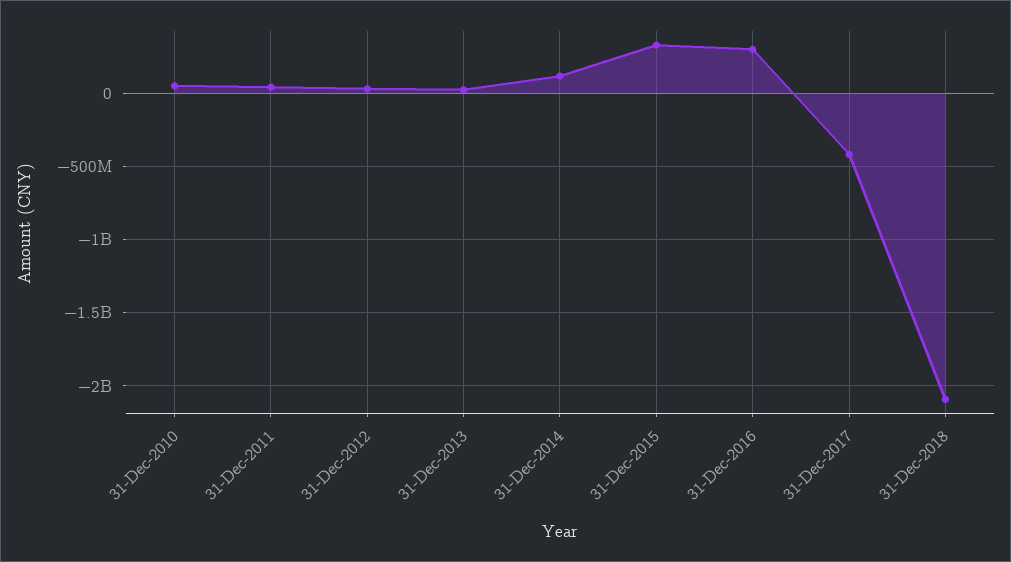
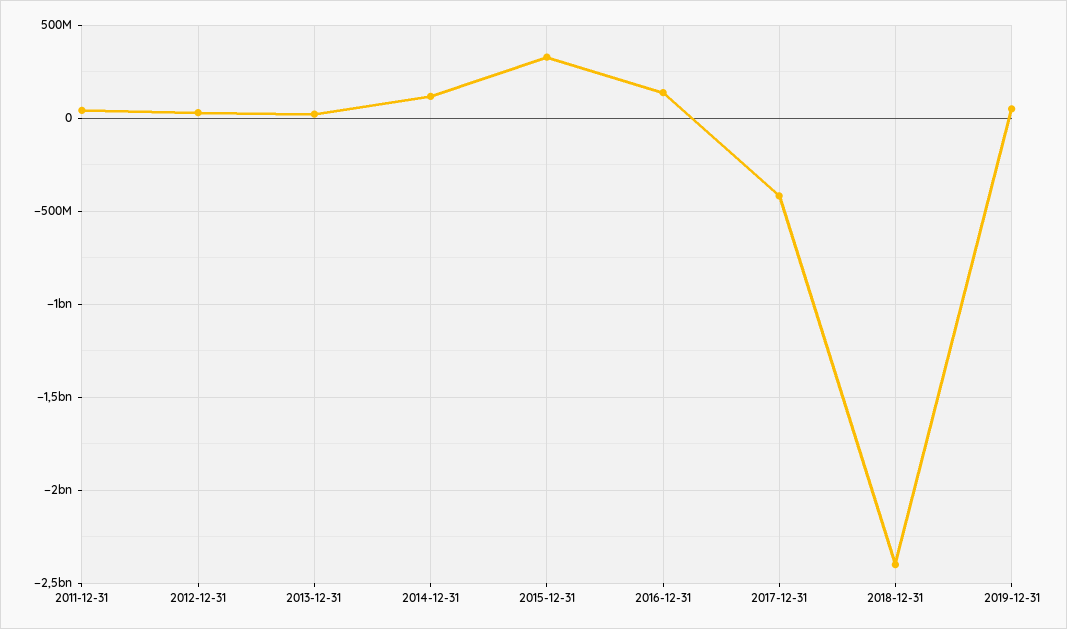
31-Dec-2010: 50000000 -> none
31-Dec-2016: 300000000 -> 150000000
31-Dec-2018: -2100000000 -> -2400000000
2019-12-31: none -> 50000000

